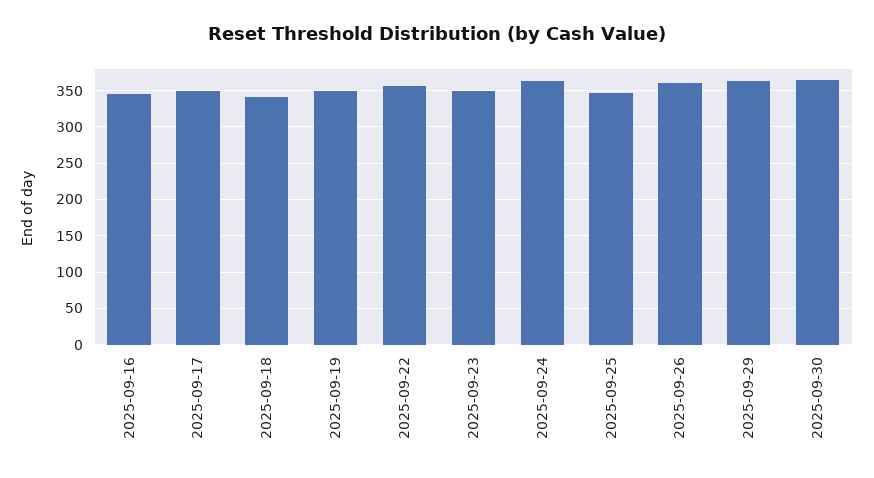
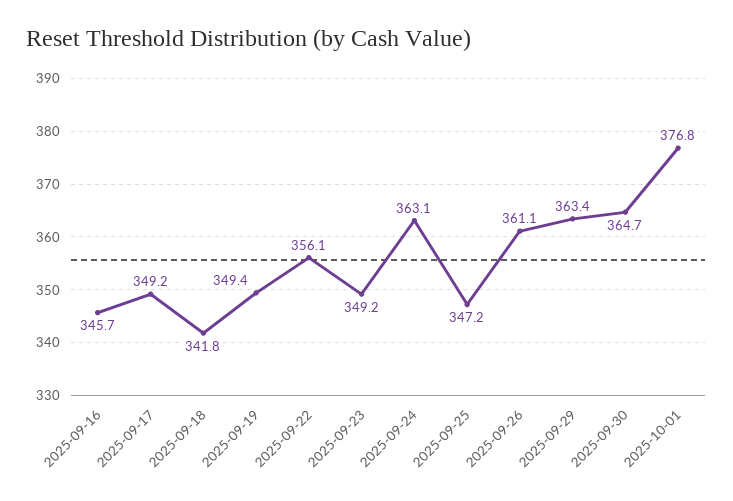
2025-10-01: none -> 376.8

